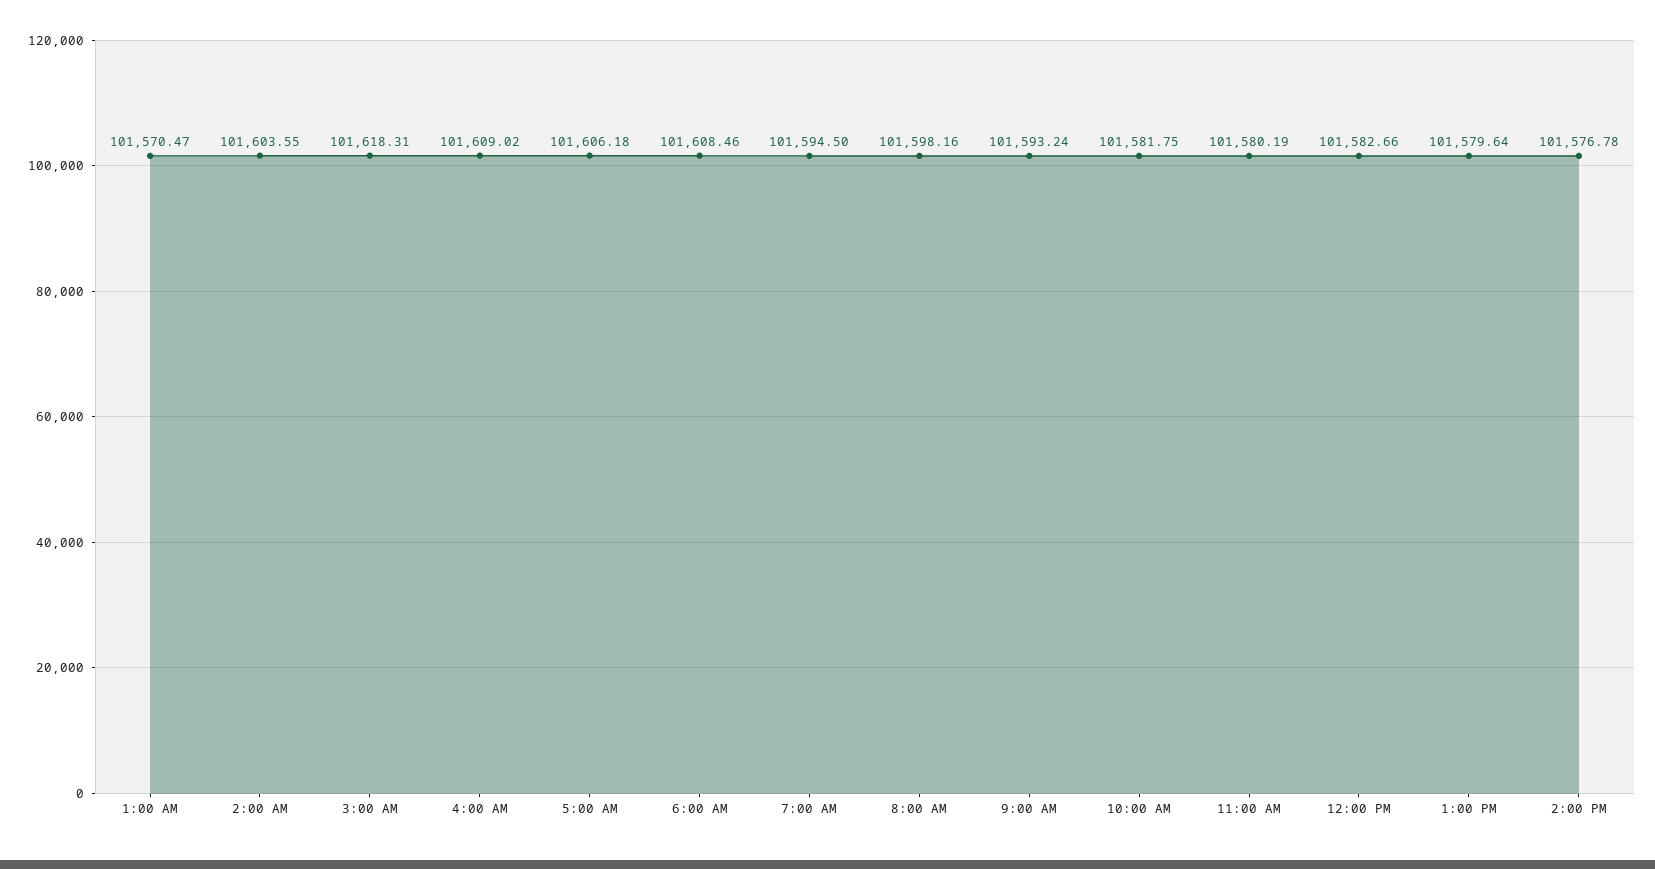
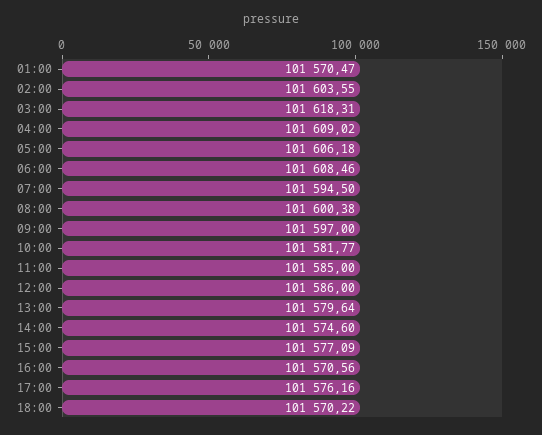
8:00 AM: 101598.16 -> 101600.38
9:00 AM: 101593.24 -> 101597
10:00 AM: 101581.75 -> 101581.77
11:00 AM: 101580.19 -> 101585
12:00 PM: 101582.66 -> 101586
2:00 PM: 101576.78 -> 101574.6
15:00: none -> 101577.09
16:00: none -> 101570.56
17:00: none -> 101576.16
18:00: none -> 101570.22

